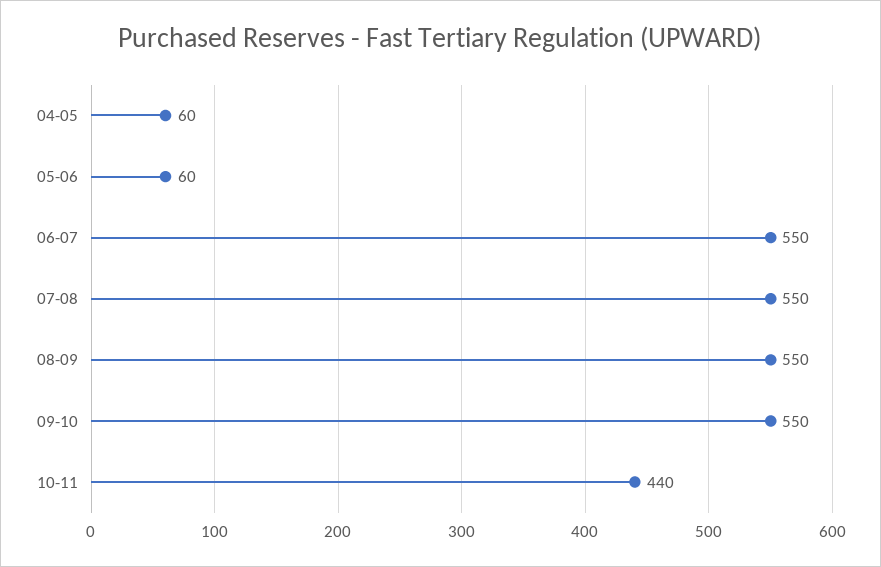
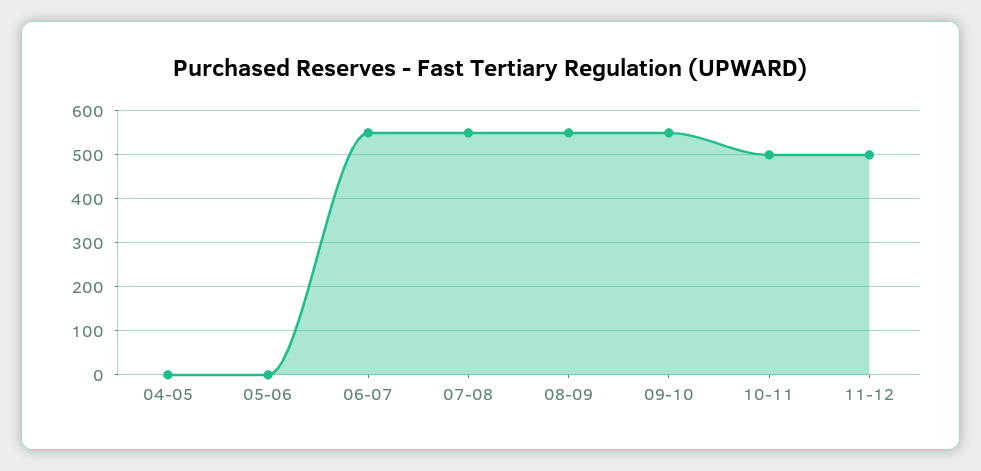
04-05: 60 -> 0
05-06: 60 -> 0
10-11: 440 -> 500
11-12: none -> 500

